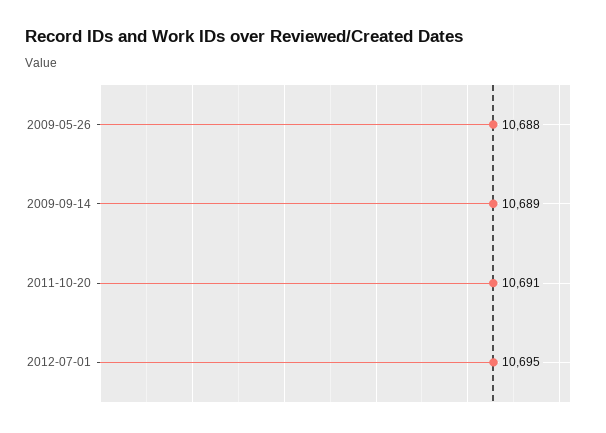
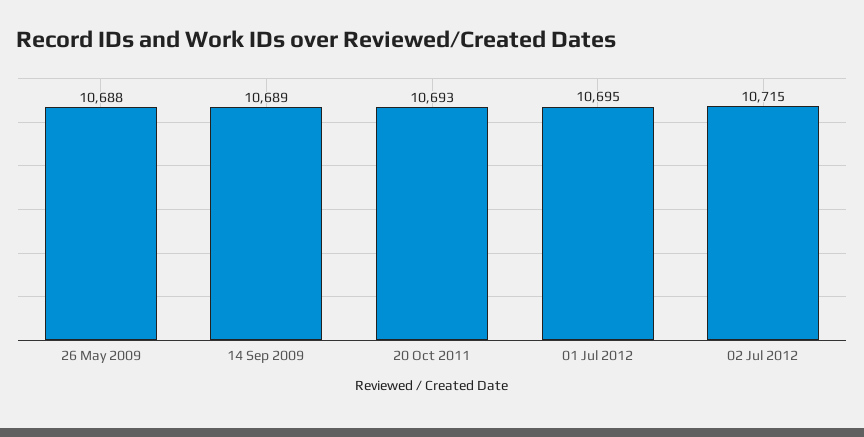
2011-10-20: 10691 -> 10693
02 Jul 2012: none -> 10715

